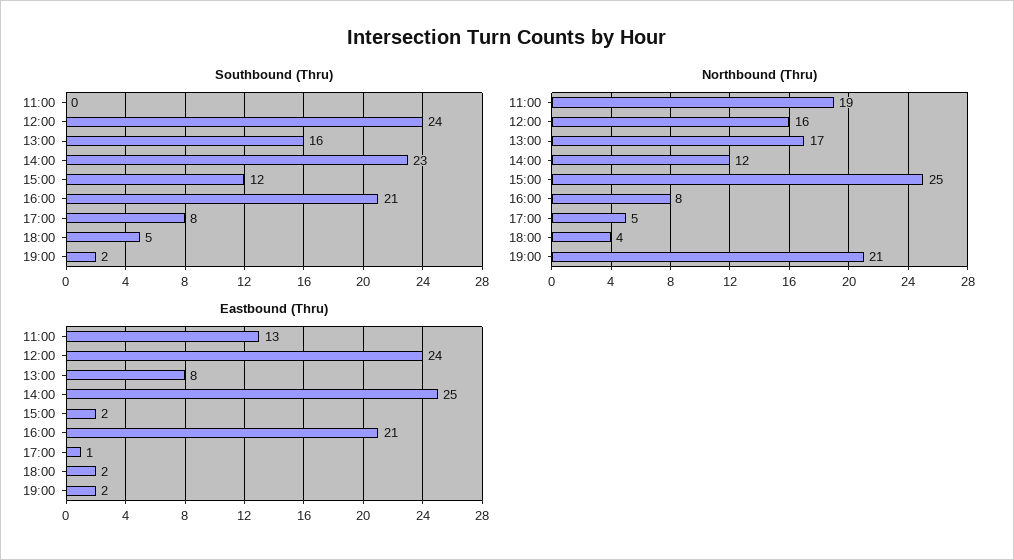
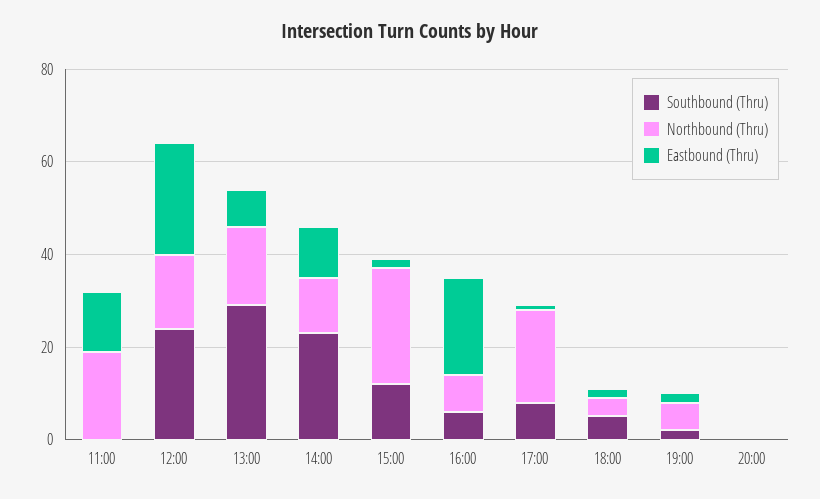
Southbound (Thru), 13:00: 16 -> 30
Southbound (Thru), 16:00: 21 -> 5
Northbound (Thru), 17:00: 5 -> 20
Northbound (Thru), 19:00: 21 -> 5
Eastbound (Thru), 14:00: 25 -> 10
Southbound (Thru), 20:00: none -> 0
Northbound (Thru), 20:00: none -> 0
Eastbound (Thru), 20:00: none -> 0

